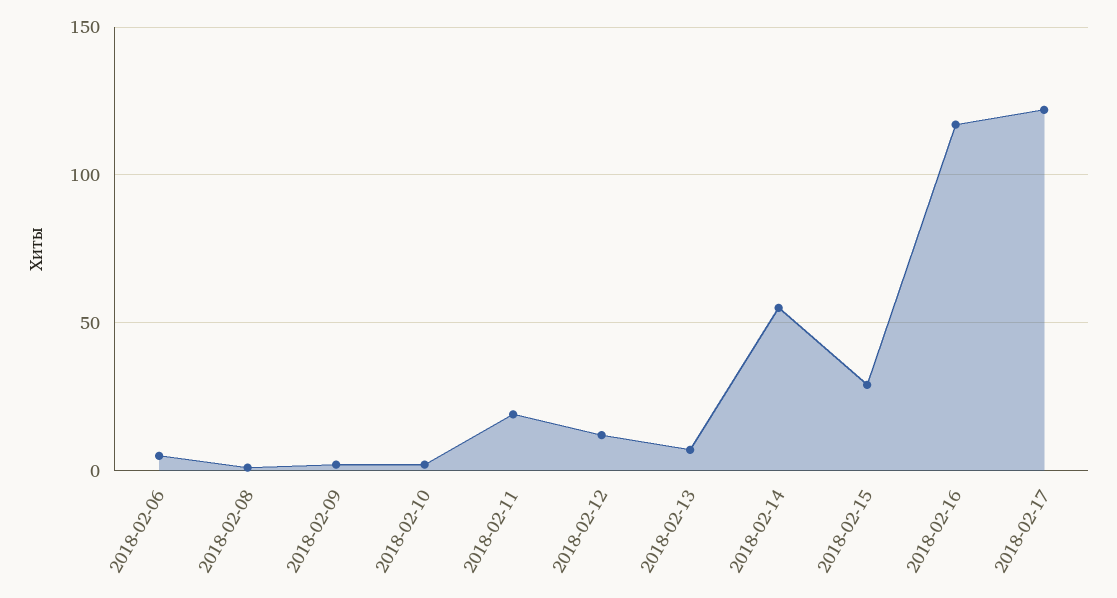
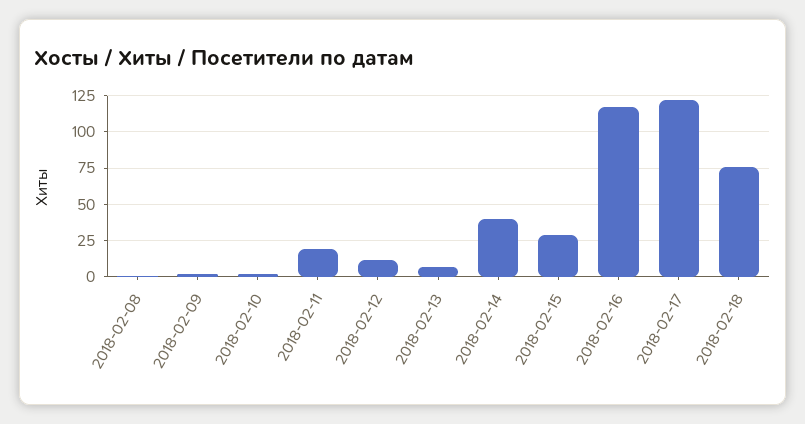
2018-02-06: 5 -> none
2018-02-14: 55 -> 40
2018-02-18: none -> 75

